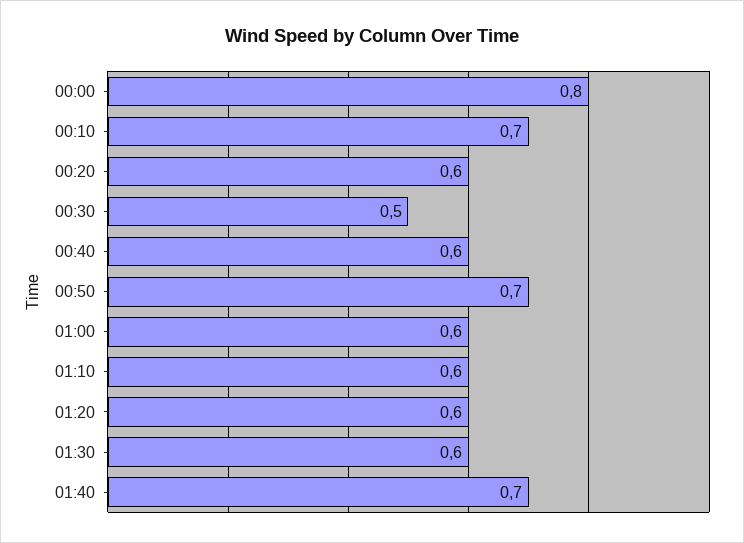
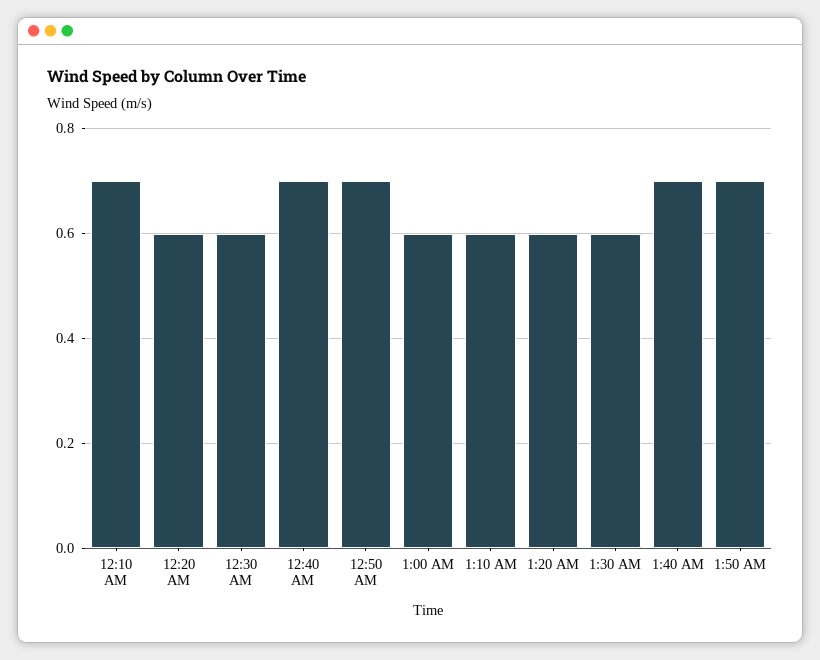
00:00: 0.8 -> none
00:30: 0.5 -> 0.6
00:40: 0.6 -> 0.7
1:50 AM: none -> 0.7

